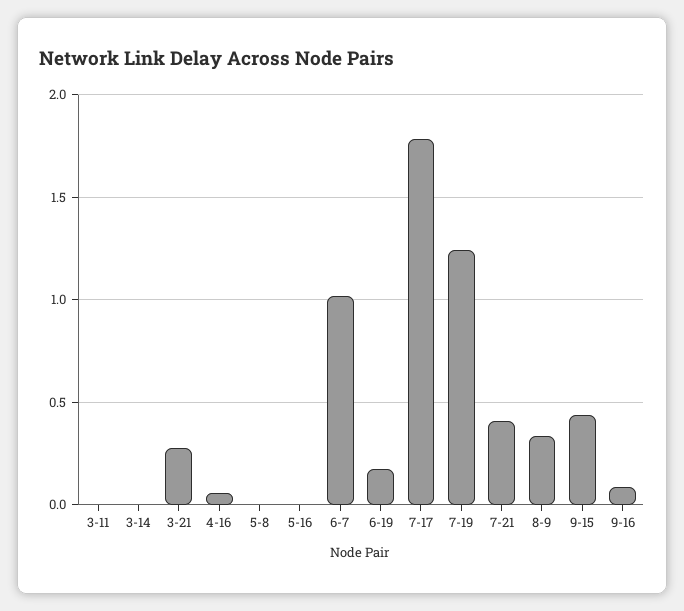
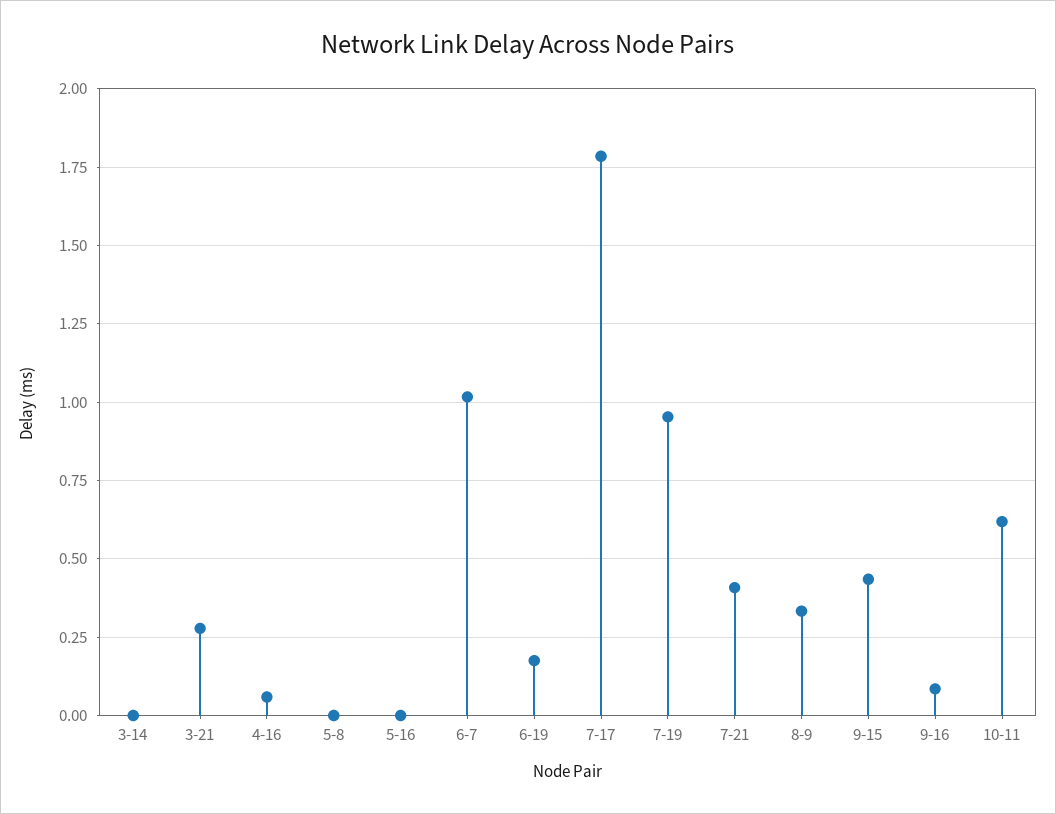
3-11: 0 -> none
7-19: 1.25 -> 0.95
10-11: none -> 0.625

